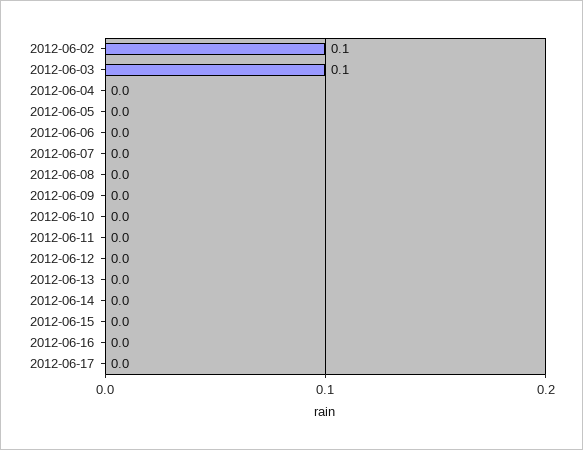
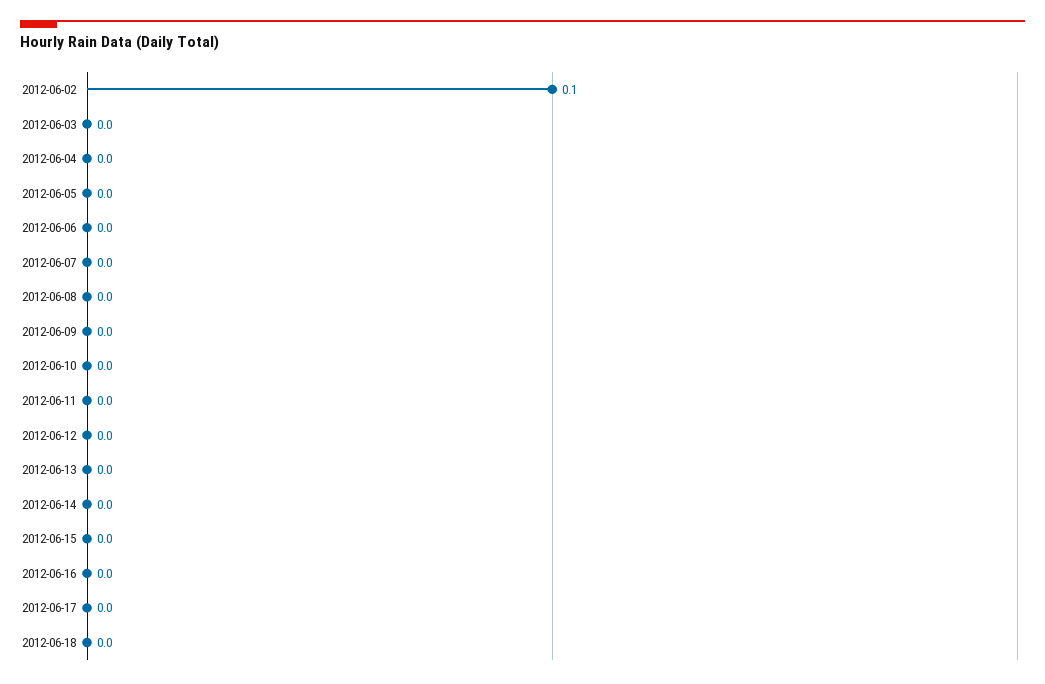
2012-06-03: 0.1 -> 0
2012-06-18: none -> 0

